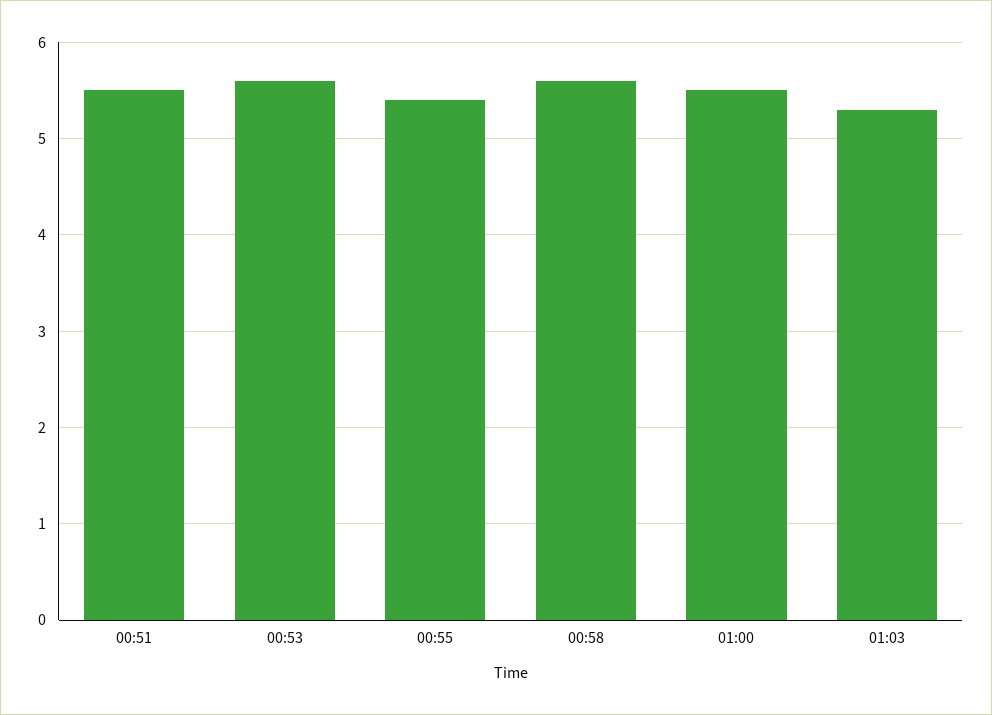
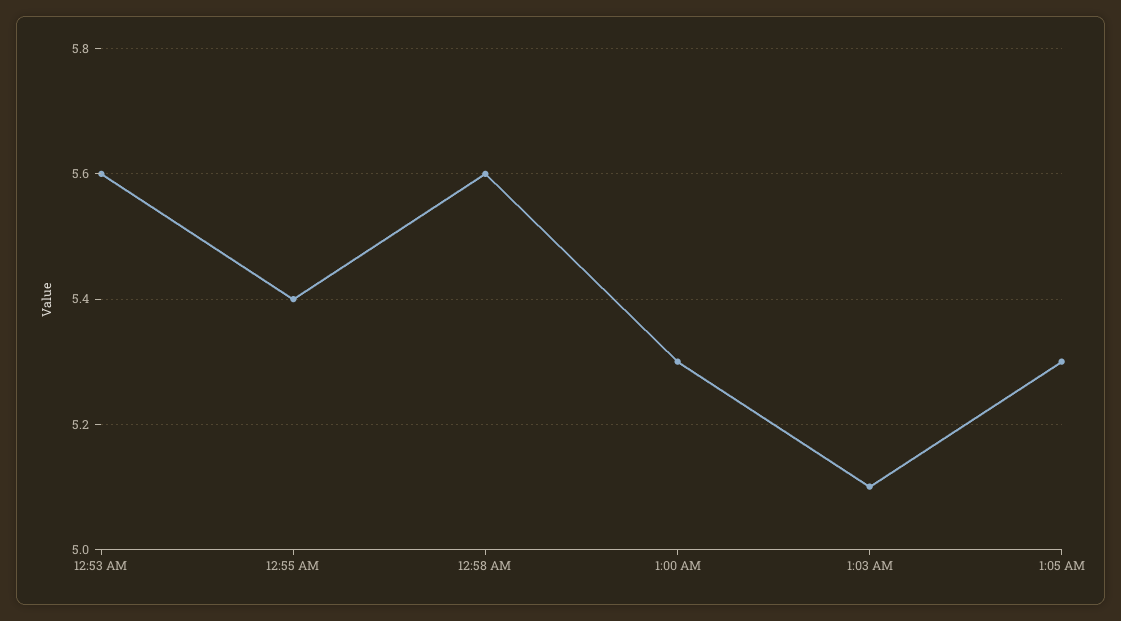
00:51: 5.5 -> none
01:00: 5.5 -> 5.3
01:03: 5.3 -> 5.1
1:05 AM: none -> 5.3

